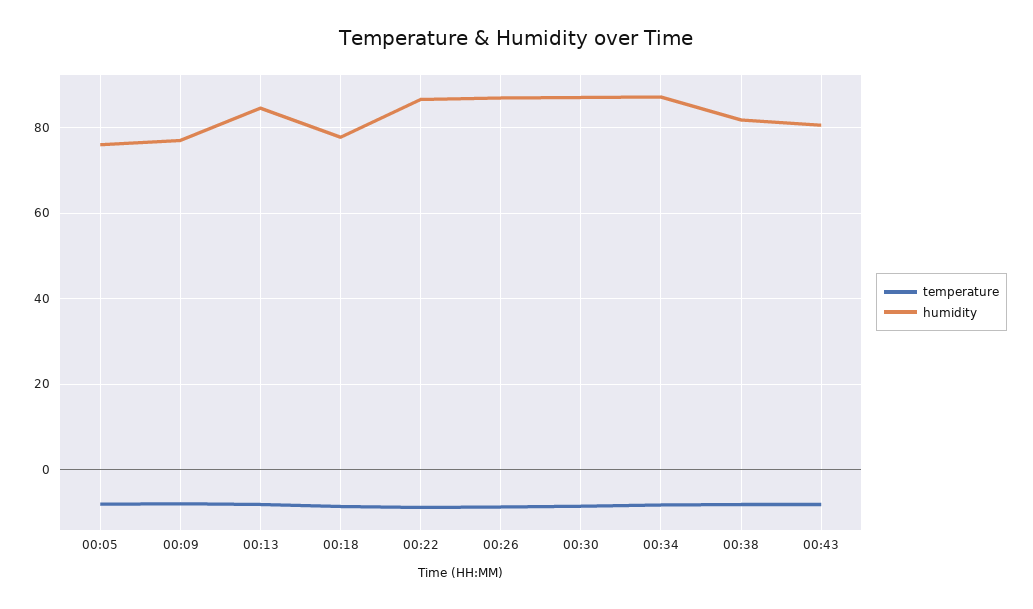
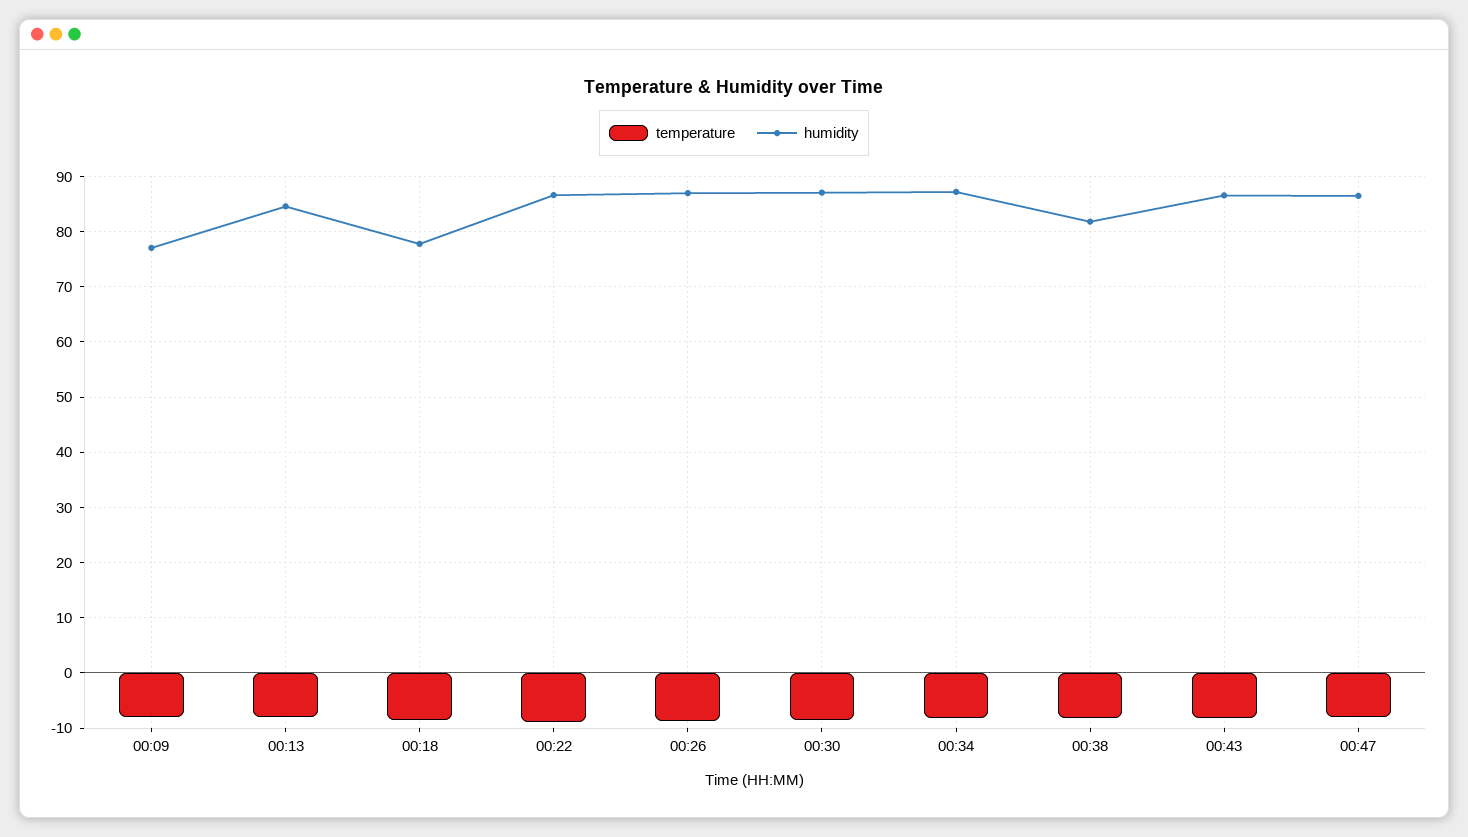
temperature, 00:05: -8 -> none
humidity, 00:05: 76 -> none
humidity, 00:43: 80 -> 86
temperature, 00:47: none -> -8
humidity, 00:47: none -> 86

